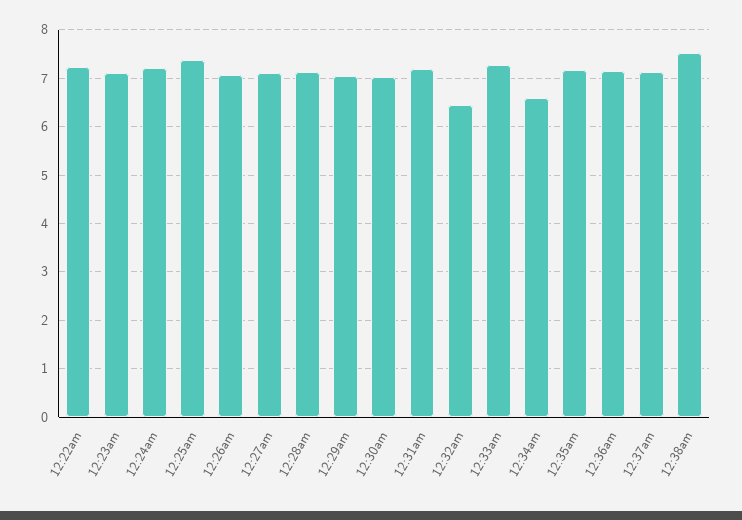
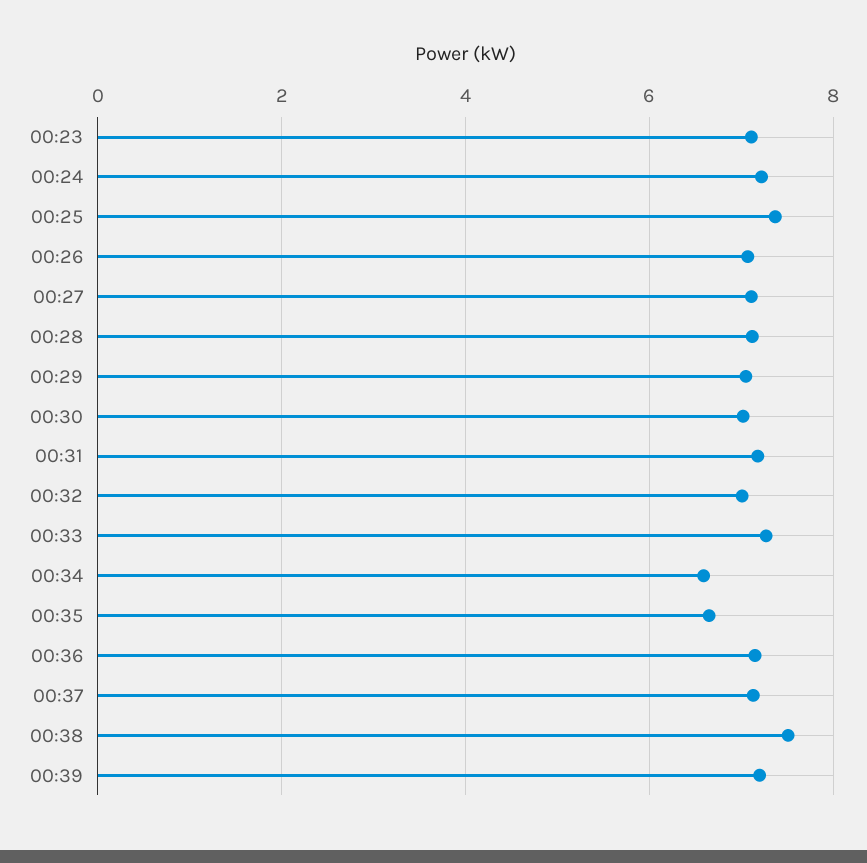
12:22am: 7.2 -> none
12:32am: 6.4 -> 7
12:35am: 7.2 -> 6.6
00:39: none -> 7.2

